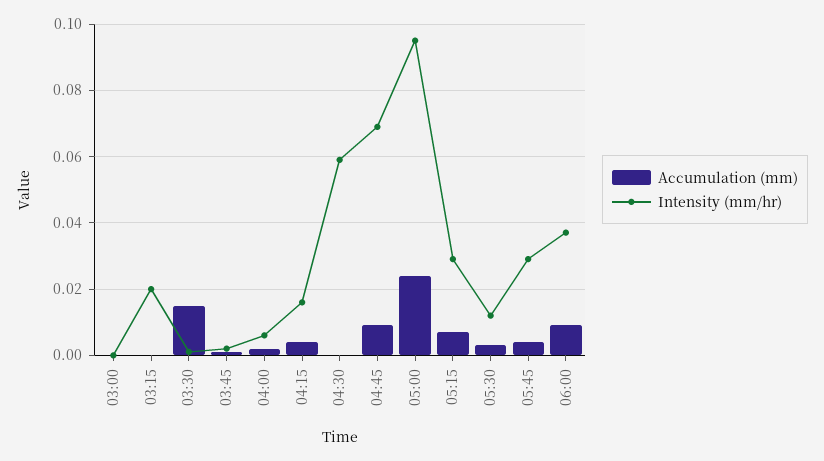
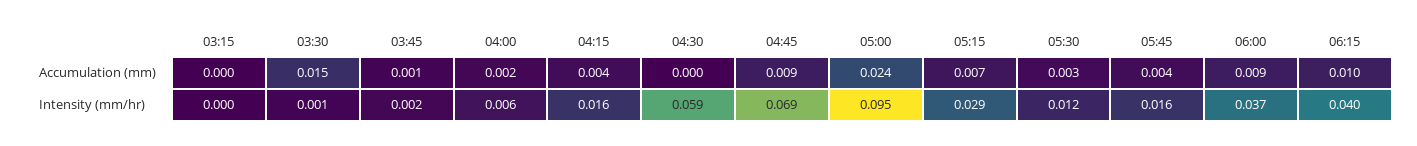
Accumulation (mm), 03:00: 0 -> none
Intensity (mm/hr), 03:00: 0 -> none
Intensity (mm/hr), 03:15: 0.02 -> 0
Intensity (mm/hr), 05:45: 0.03 -> 0.016
Accumulation (mm), 06:15: none -> 0.01
Intensity (mm/hr), 06:15: none -> 0.04

